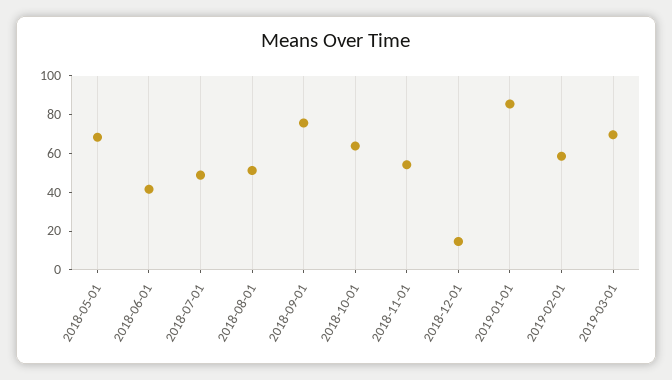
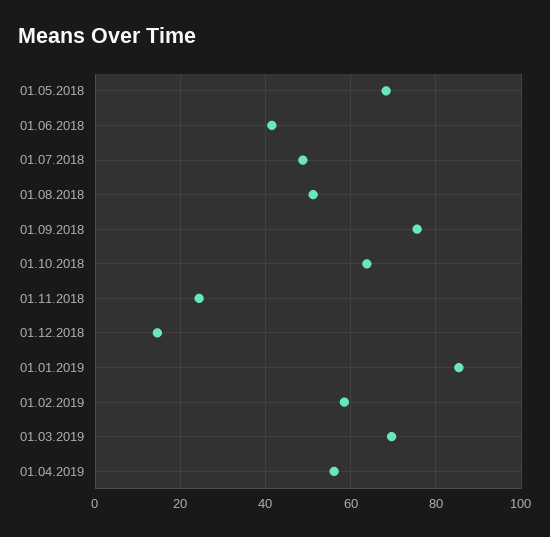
2018-11-01: 55 -> 24
01.04.2019: none -> 56

